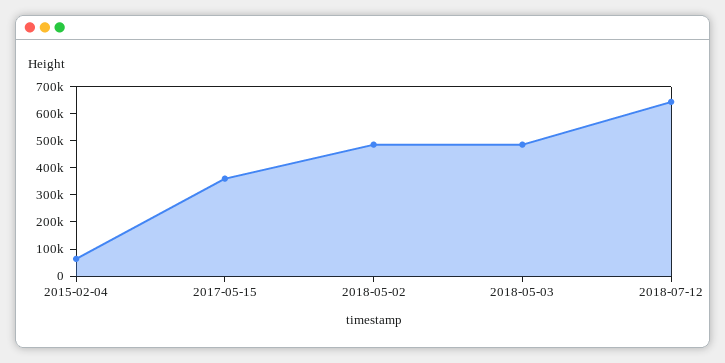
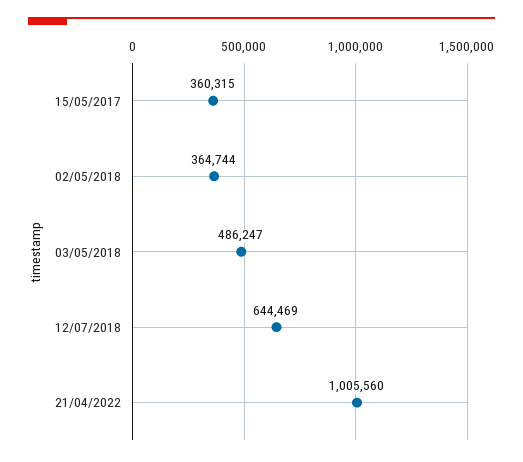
2015-02-04: 50000 -> none
2018-05-02: 500000 -> 364744
21/04/2022: none -> 1005560

